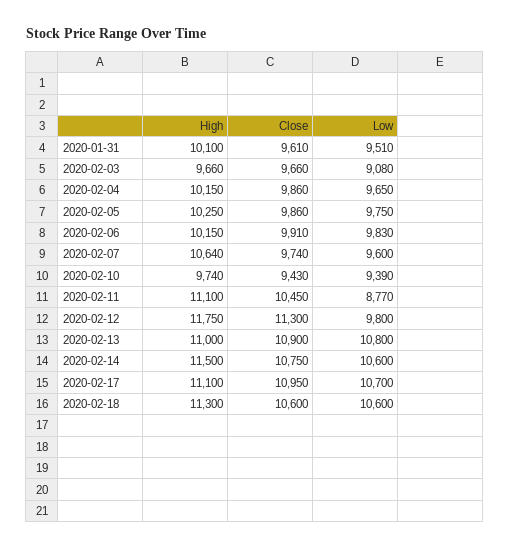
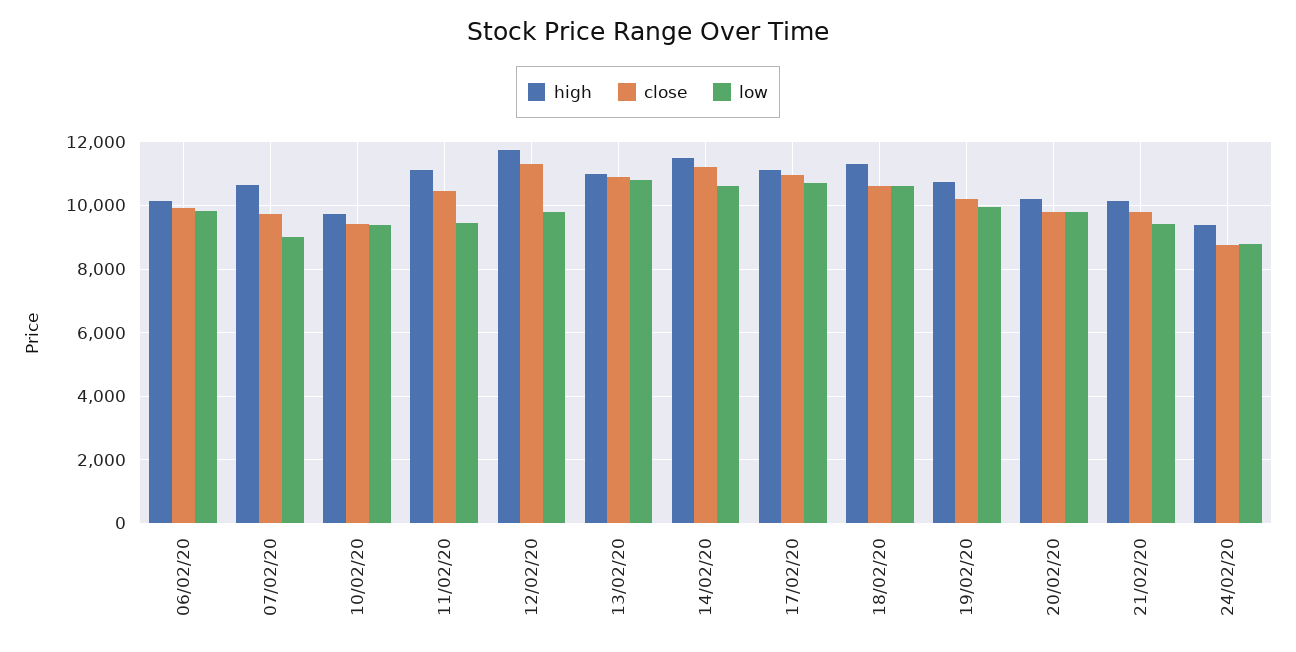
High, 2020-01-31: 10100 -> none
Close, 2020-01-31: 9610 -> none
Low, 2020-01-31: 9510 -> none
High, 2020-02-03: 9660 -> none
Close, 2020-02-03: 9660 -> none
Low, 2020-02-03: 9080 -> none
High, 2020-02-04: 10150 -> none
Close, 2020-02-04: 9860 -> none
Low, 2020-02-04: 9650 -> none
High, 2020-02-05: 10250 -> none
Close, 2020-02-05: 9860 -> none
Low, 2020-02-05: 9750 -> none
Low, 2020-02-07: 9600 -> 9000
Low, 2020-02-11: 8770 -> 9400
Close, 2020-02-14: 10750 -> 11200
High, 19/02/20: none -> 10800
Close, 19/02/20: none -> 10200
Low, 19/02/20: none -> 10000
High, 20/02/20: none -> 10200
Close, 20/02/20: none -> 9800
Low, 20/02/20: none -> 9800
High, 21/02/20: none -> 10200
Close, 21/02/20: none -> 9800
Low, 21/02/20: none -> 9400
High, 24/02/20: none -> 9400
Close, 24/02/20: none -> 8800
Low, 24/02/20: none -> 8800

